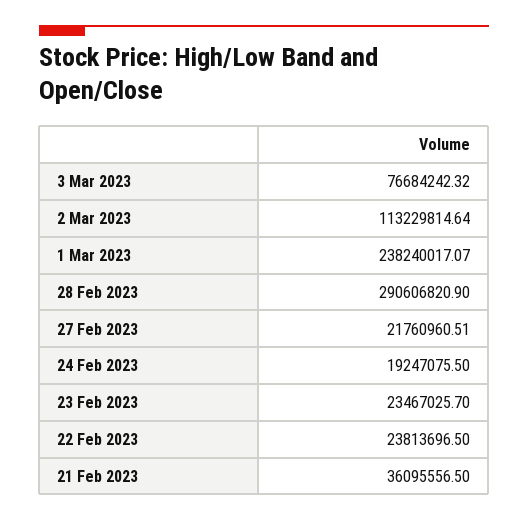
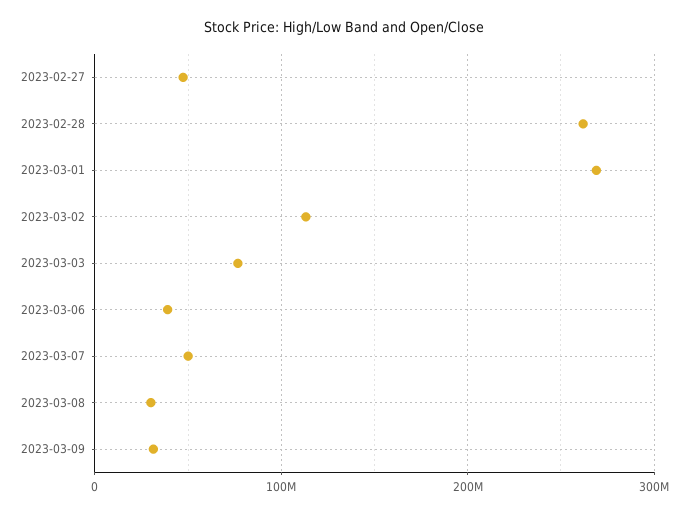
1 Mar 2023: 238240017.07 -> 270000000
28 Feb 2023: 290606820.9 -> 260000000
27 Feb 2023: 21760960.51 -> 50000000
24 Feb 2023: 19247075.5 -> none
23 Feb 2023: 23467025.7 -> none
22 Feb 2023: 23813696.5 -> none
21 Feb 2023: 36095556.5 -> none
2023-03-06: none -> 40000000
2023-03-07: none -> 50000000
2023-03-08: none -> 30000000
2023-03-09: none -> 30000000

